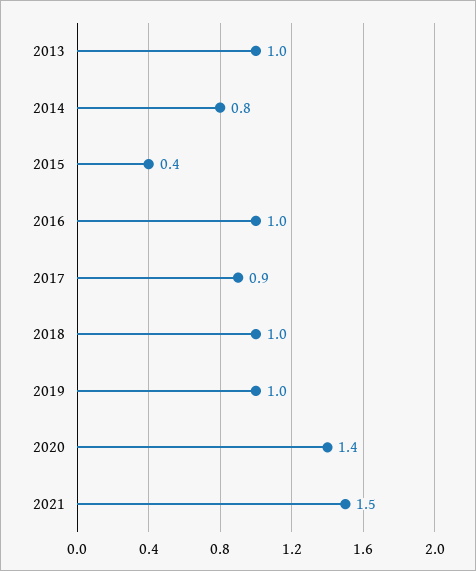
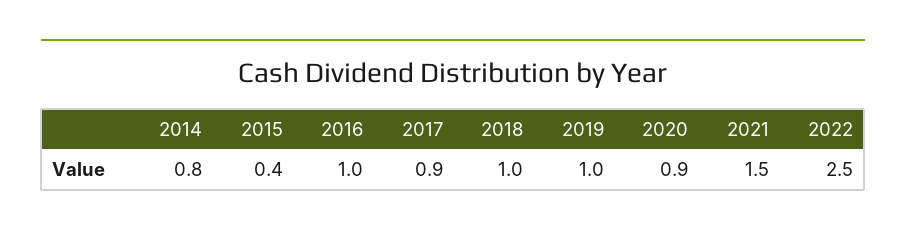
2013: 1 -> none
2020: 1.4 -> 0.9
2022: none -> 2.5

